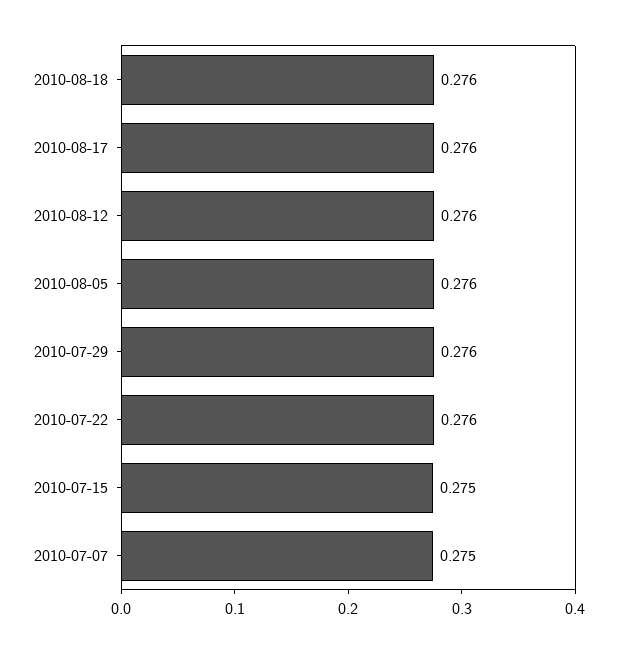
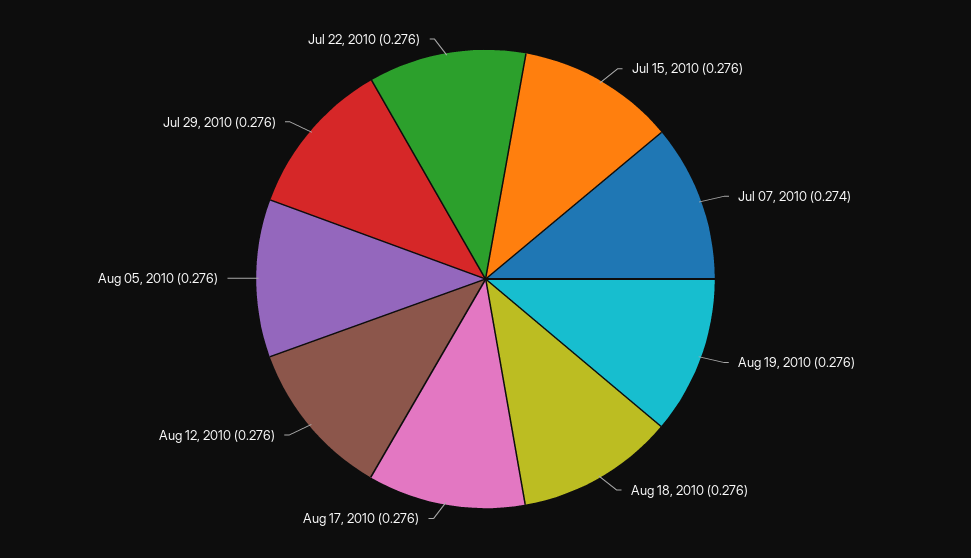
2010-07-15: 0.275 -> 0.276
2010-07-07: 0.275 -> 0.274
Aug 19, 2010: none -> 0.276

